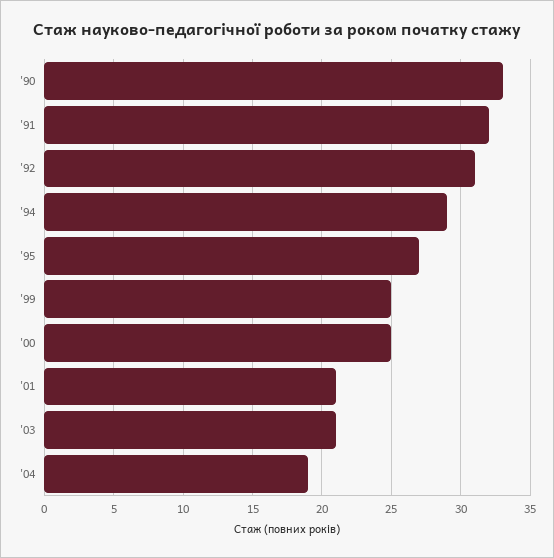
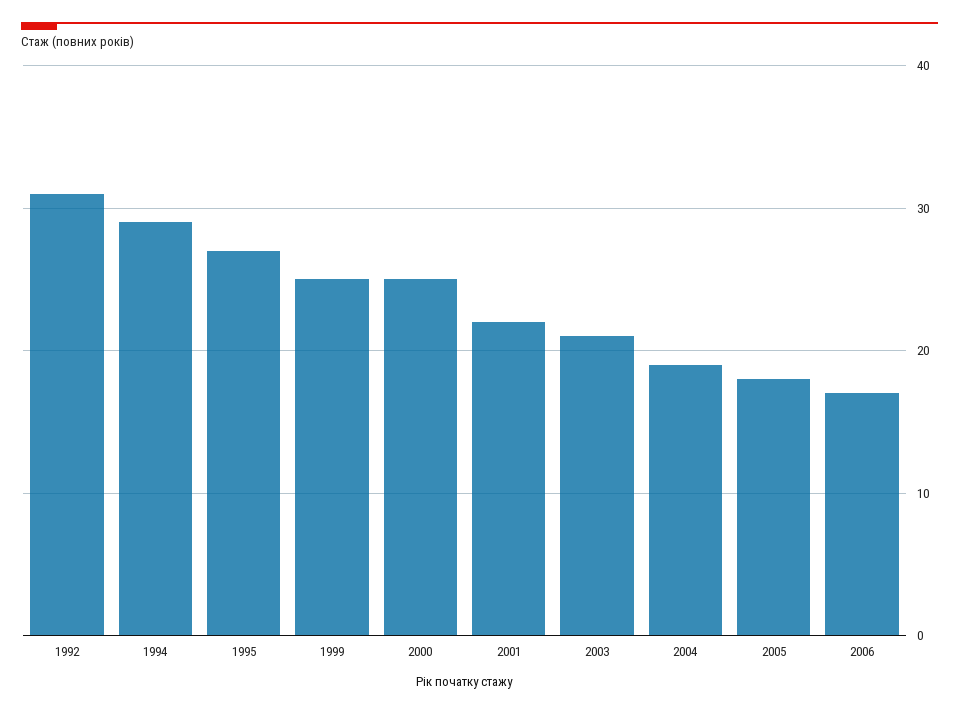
'90: 33 -> none
'91: 32 -> none
'01: 21 -> 22
2005: none -> 18
2006: none -> 17

